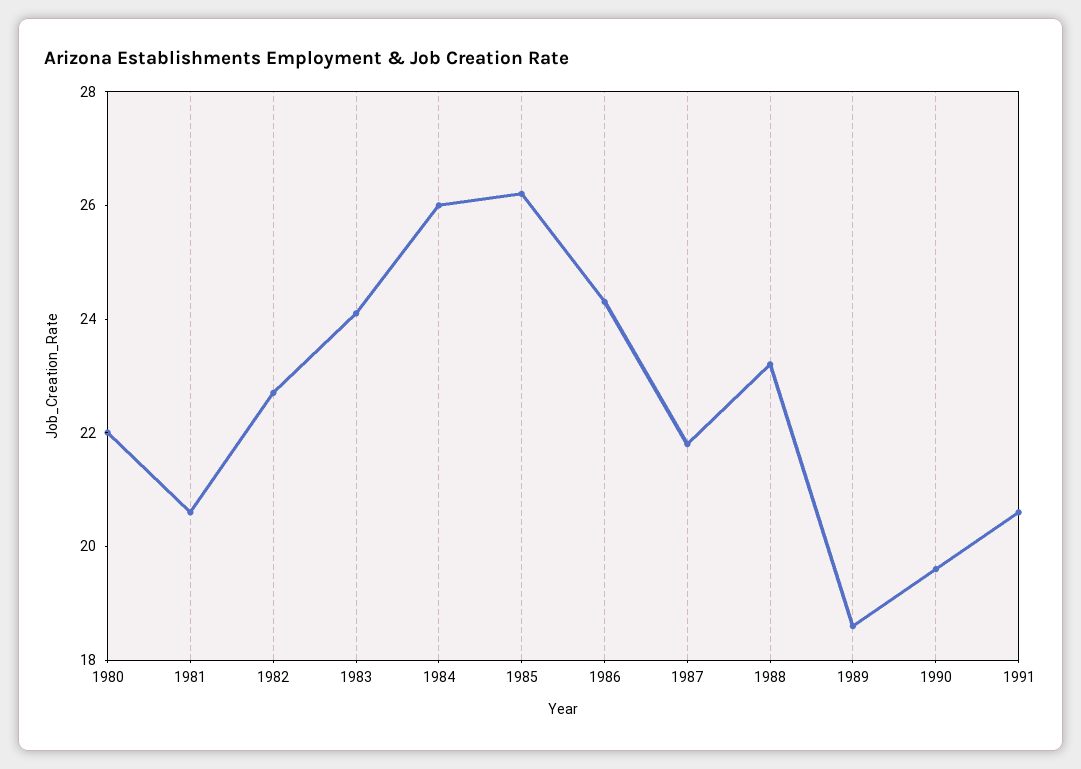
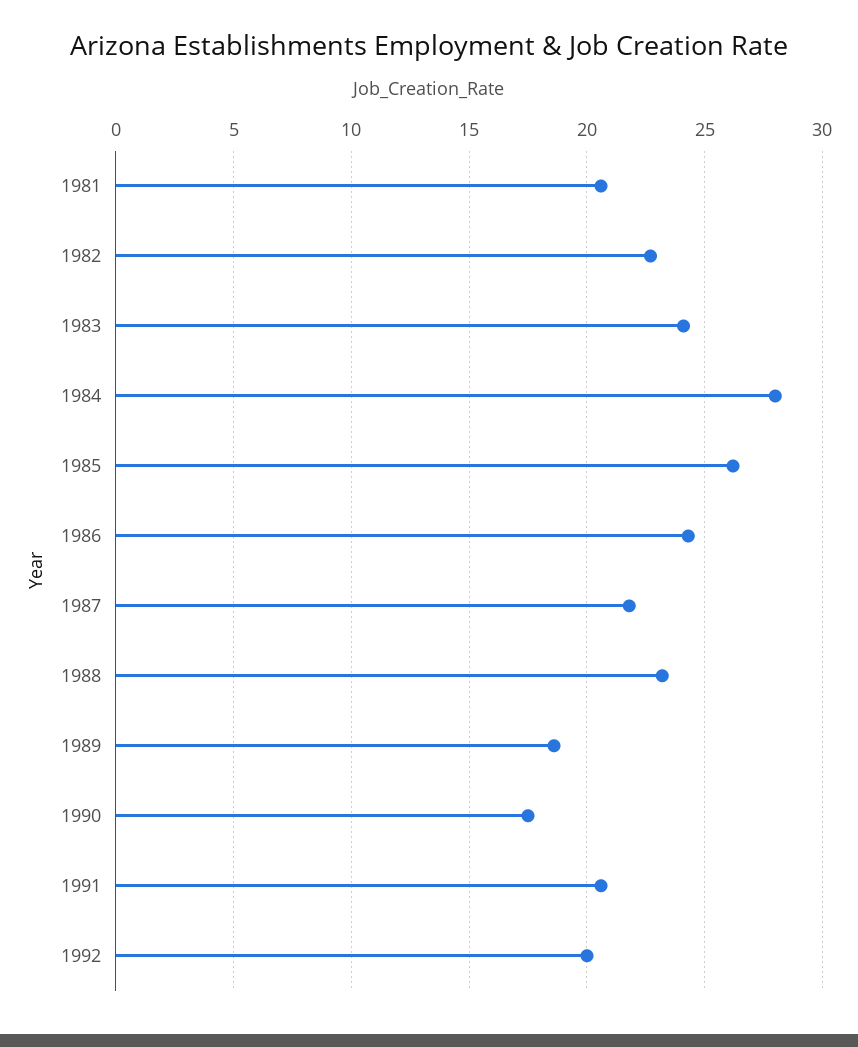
1980: 22 -> none
1984: 26 -> 28
1990: 19.5 -> 17.5
1992: none -> 20

